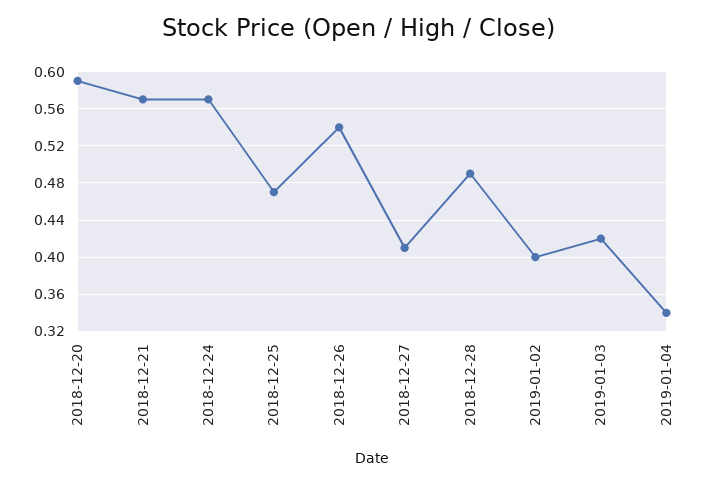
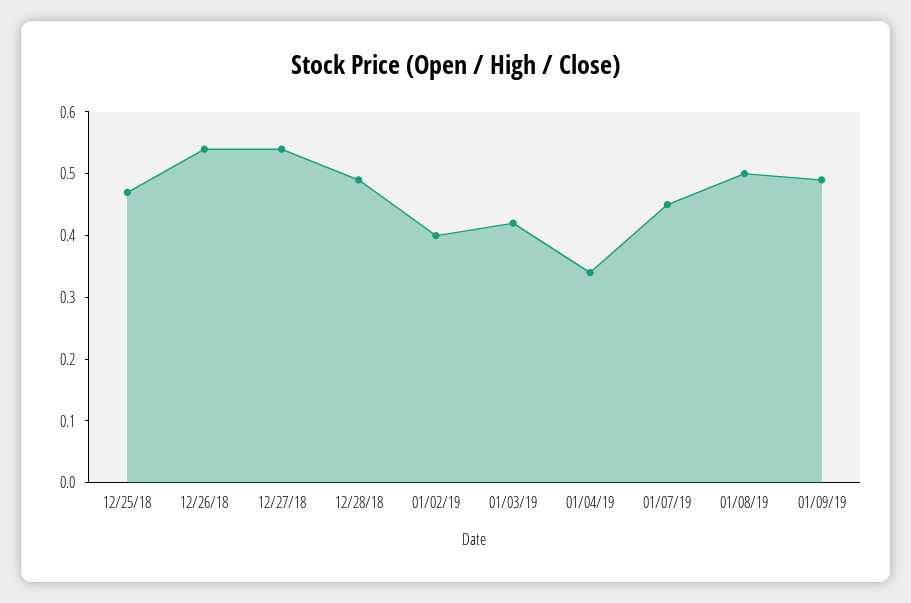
2018-12-20: 0.59 -> none
2018-12-21: 0.57 -> none
2018-12-24: 0.57 -> none
2018-12-27: 0.41 -> 0.55
01/07/19: none -> 0.45
01/08/19: none -> 0.5
01/09/19: none -> 0.5

